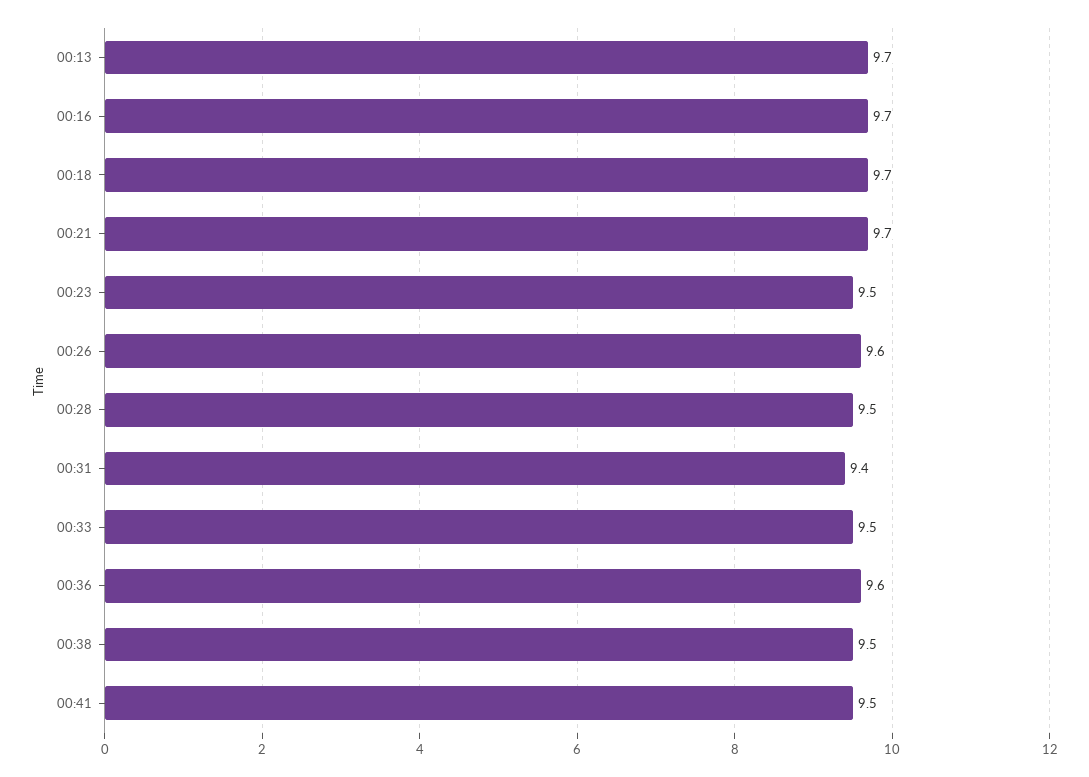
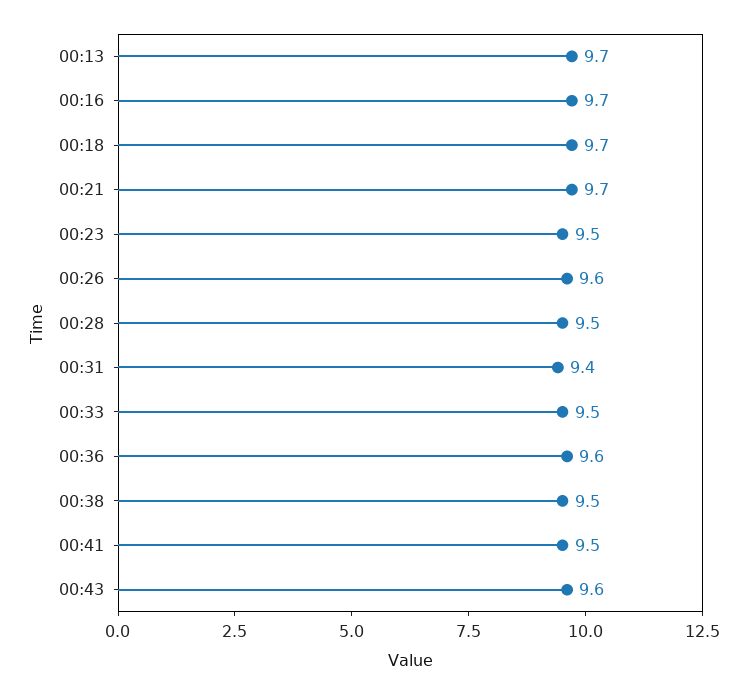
00:43: none -> 9.6

